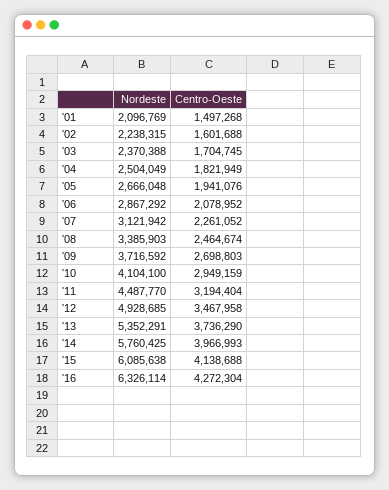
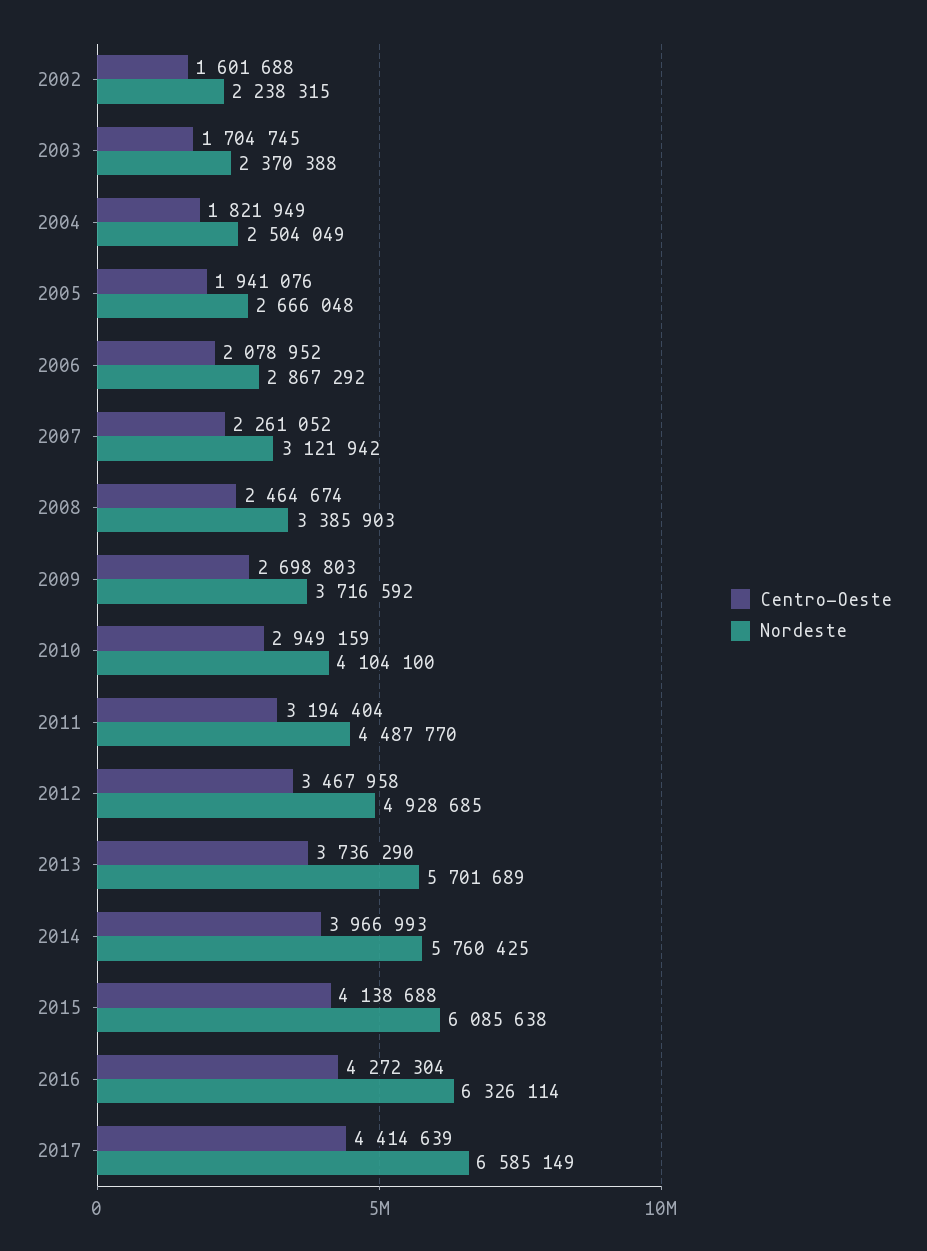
Nordeste, '01: 2096769 -> none
Centro-Oeste, '01: 1497268 -> none
Nordeste, '13: 5352291 -> 5701689
Centro-Oeste, 2017: none -> 4414639
Nordeste, 2017: none -> 6585149

